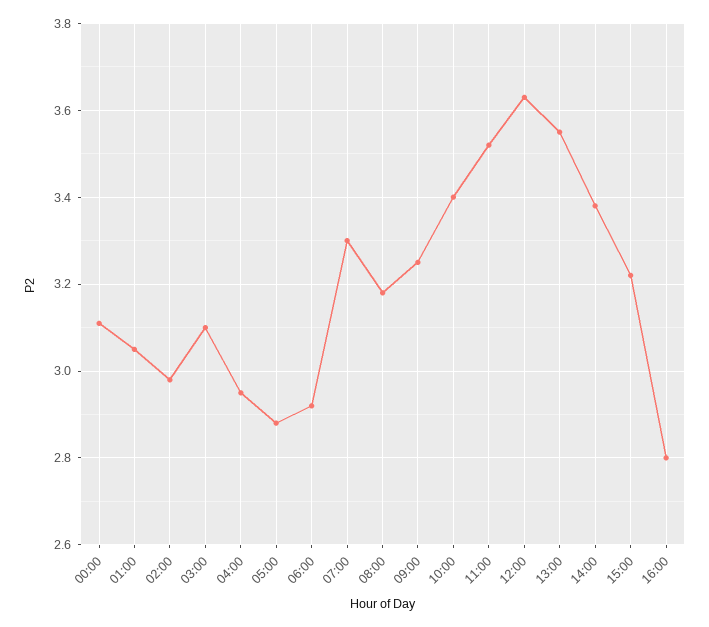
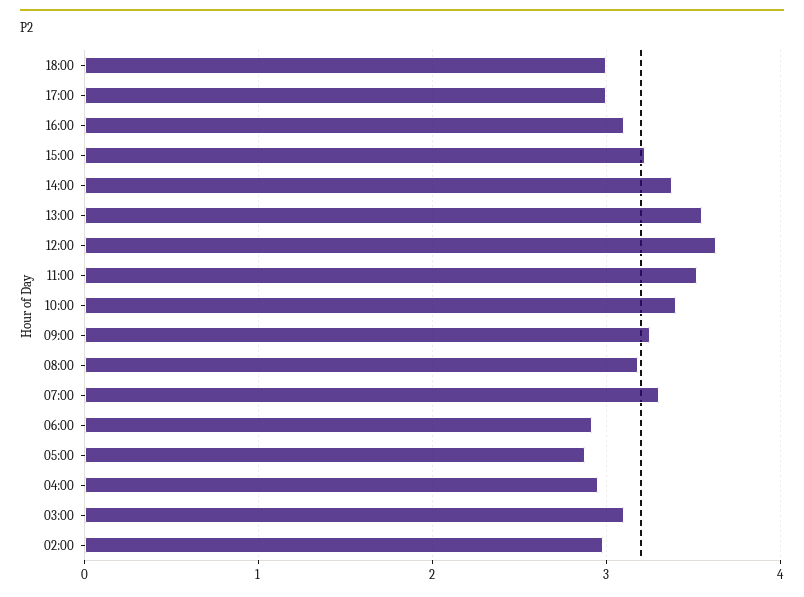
00:00: 3.1 -> none
01:00: 3.05 -> none
16:00: 2.8 -> 3.1
18:00: none -> 3
17:00: none -> 3

